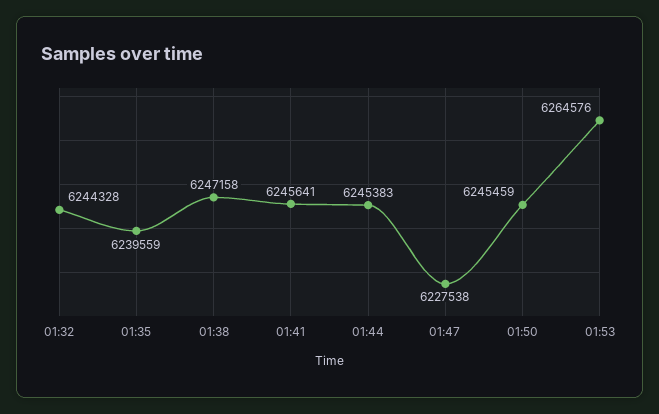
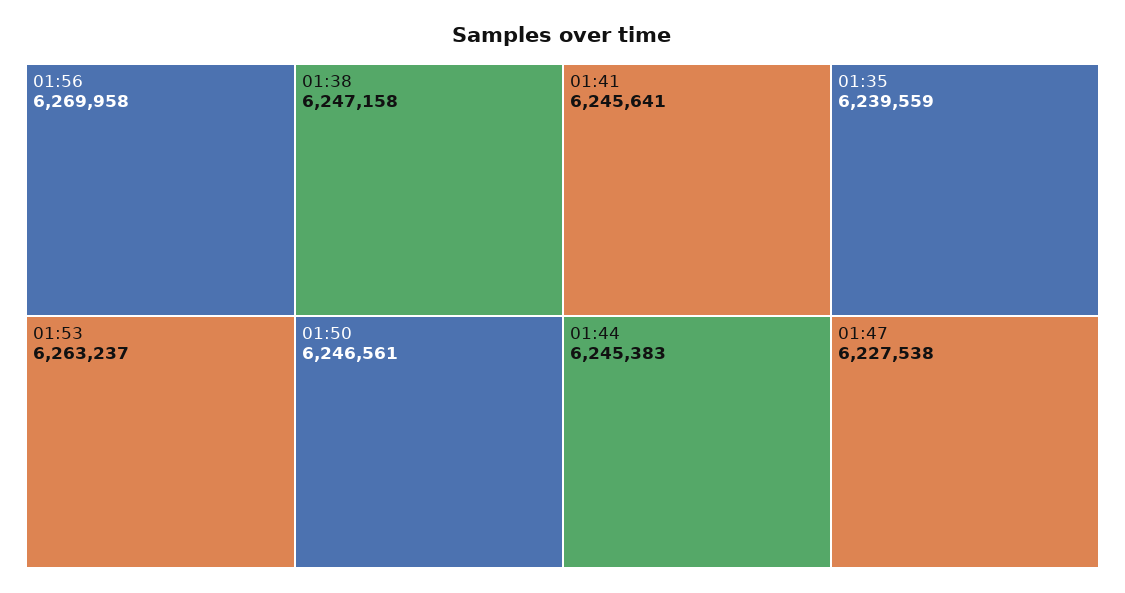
01:32: 6244328 -> none
01:50: 6245459 -> 6246561
01:53: 6264576 -> 6263237
01:56: none -> 6269958

